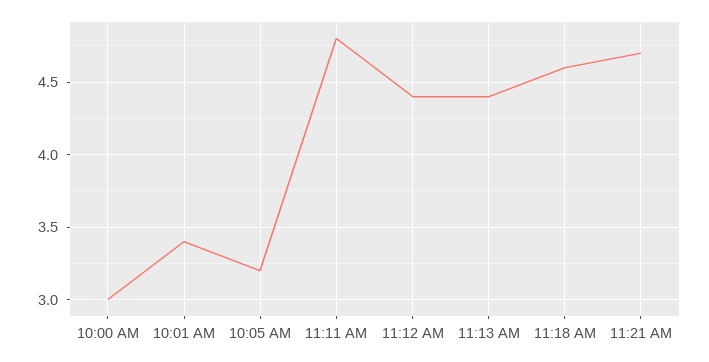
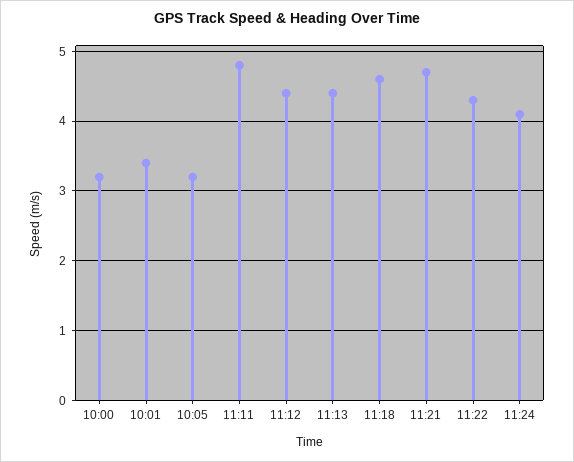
10:00 AM: 3 -> 3.2
11:22: none -> 4.3
11:24: none -> 4.1

